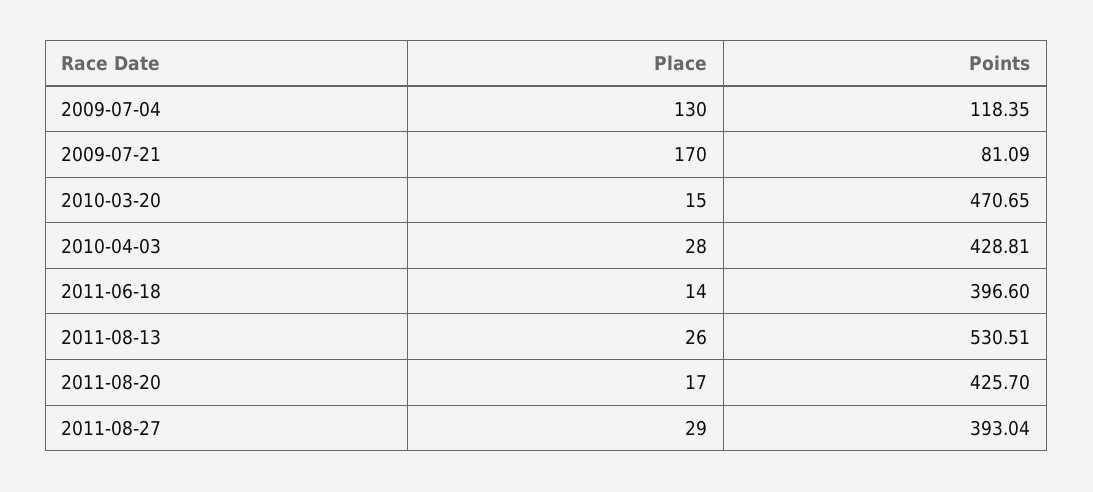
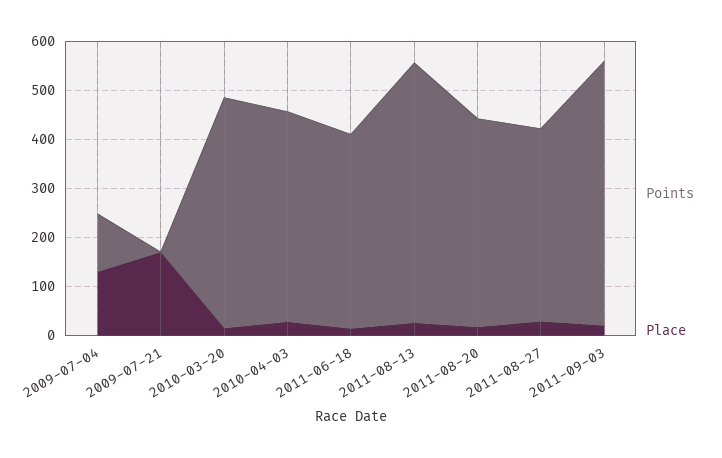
Points, 2009-07-21: 81.09 -> 0
Points, 2011-09-03: none -> 540
Place, 2011-09-03: none -> 20

